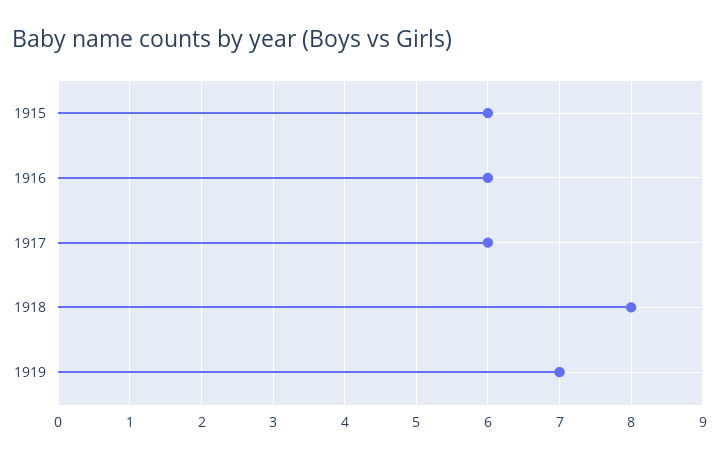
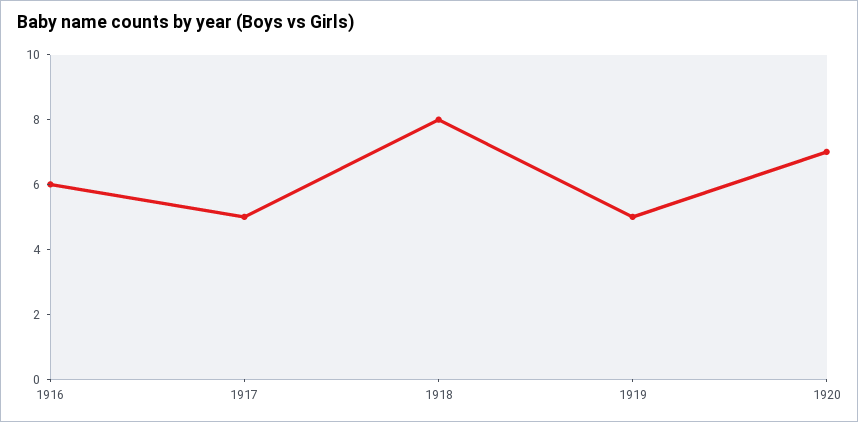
1915: 6 -> none
1917: 6 -> 5
1919: 7 -> 5
1920: none -> 7

